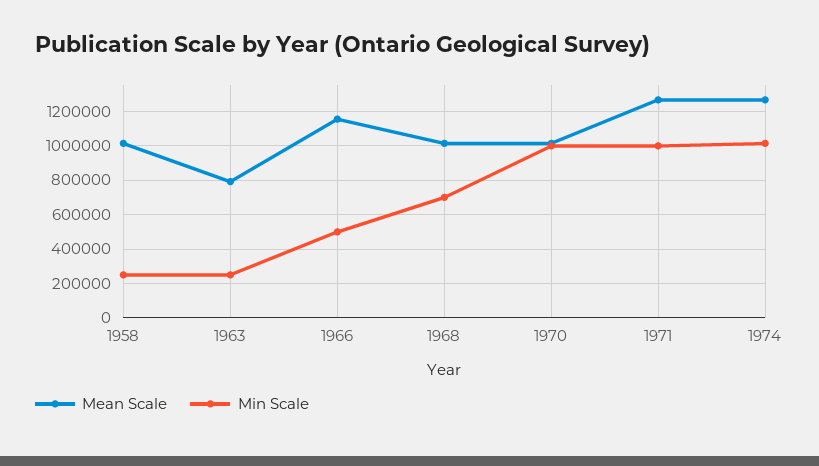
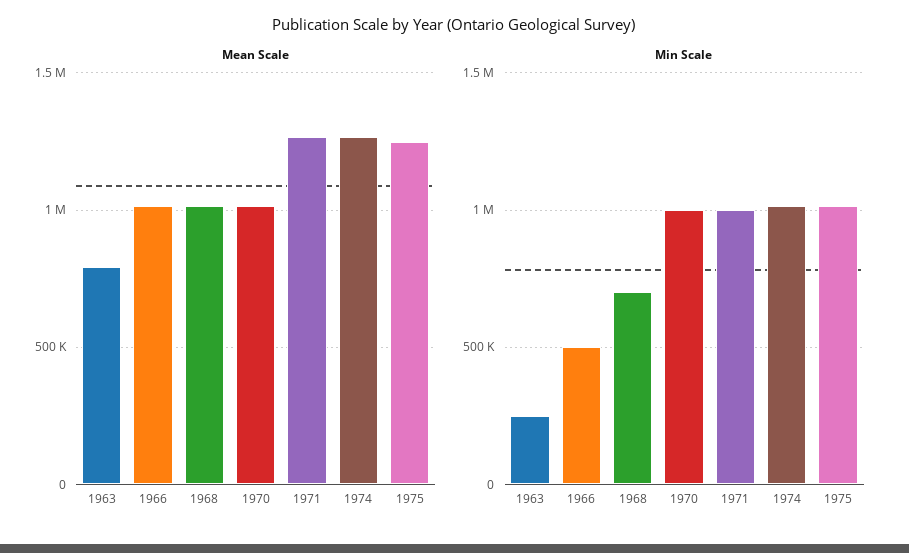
Mean Scale, 1958: 1000000 -> none
Min Scale, 1958: 250000 -> none
Mean Scale, 1966: 1150000 -> 1000000
Mean Scale, 1975: none -> 1250000
Min Scale, 1975: none -> 1000000

